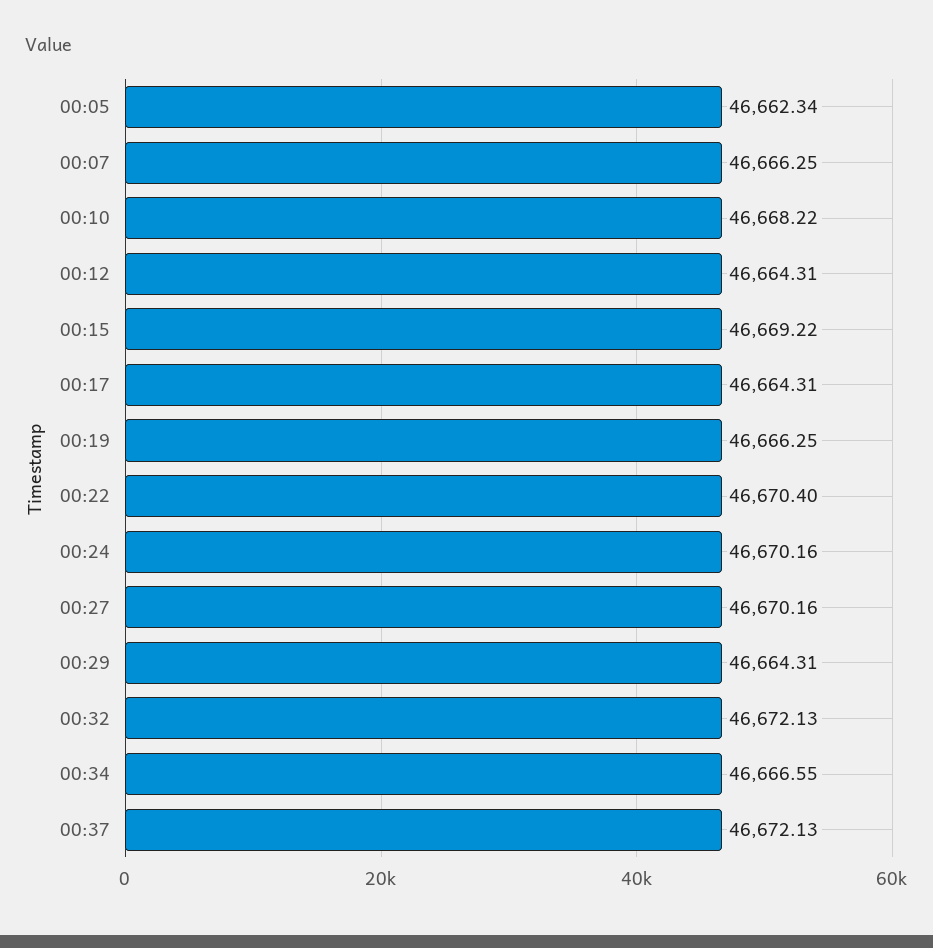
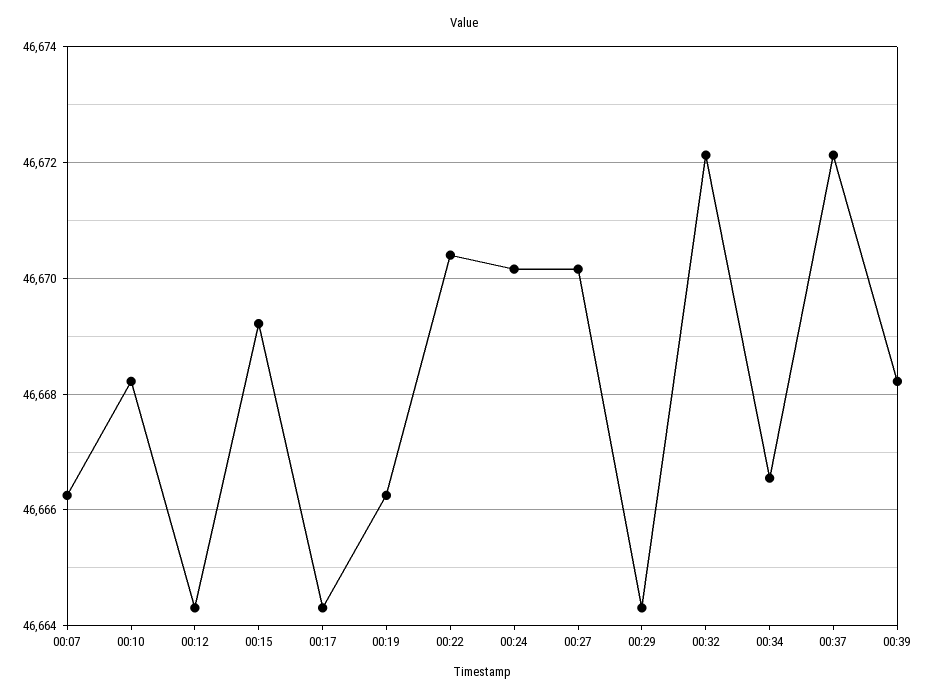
00:05: 46662.34 -> none
00:39: none -> 46668.2

